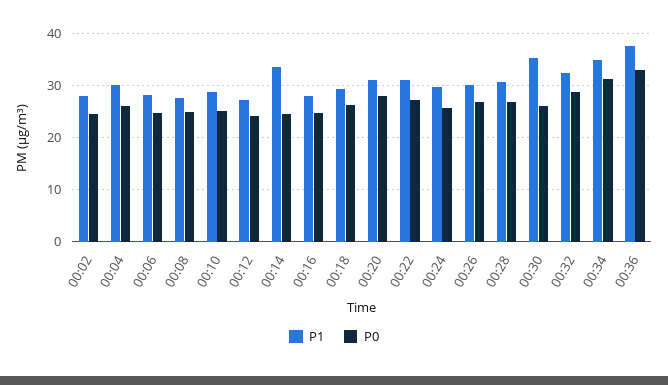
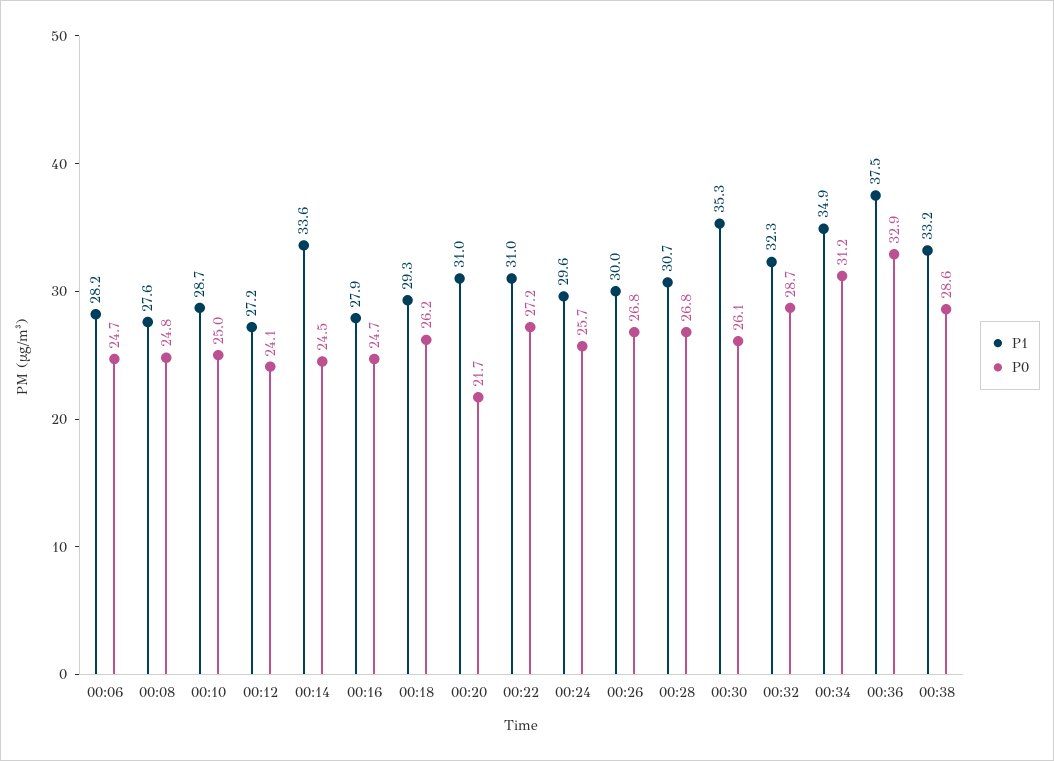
P1, 00:02: 28 -> none
P0, 00:02: 24 -> none
P1, 00:04: 30 -> none
P0, 00:04: 26 -> none
P0, 00:20: 28 -> 21.7
P1, 00:38: none -> 33.2
P0, 00:38: none -> 28.6

